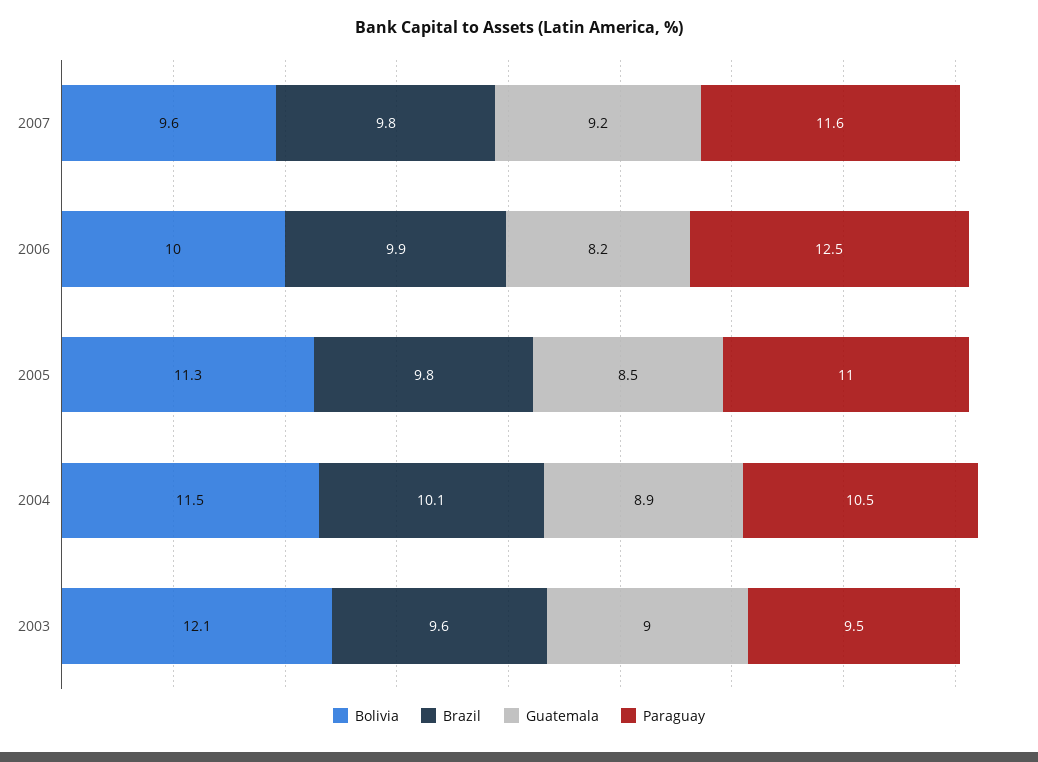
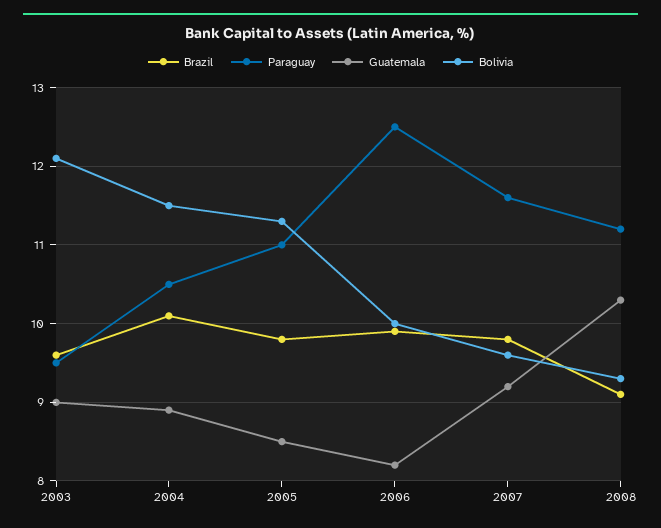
Brazil, 2008: none -> 9.1
Paraguay, 2008: none -> 11.2
Guatemala, 2008: none -> 10.3
Bolivia, 2008: none -> 9.3

